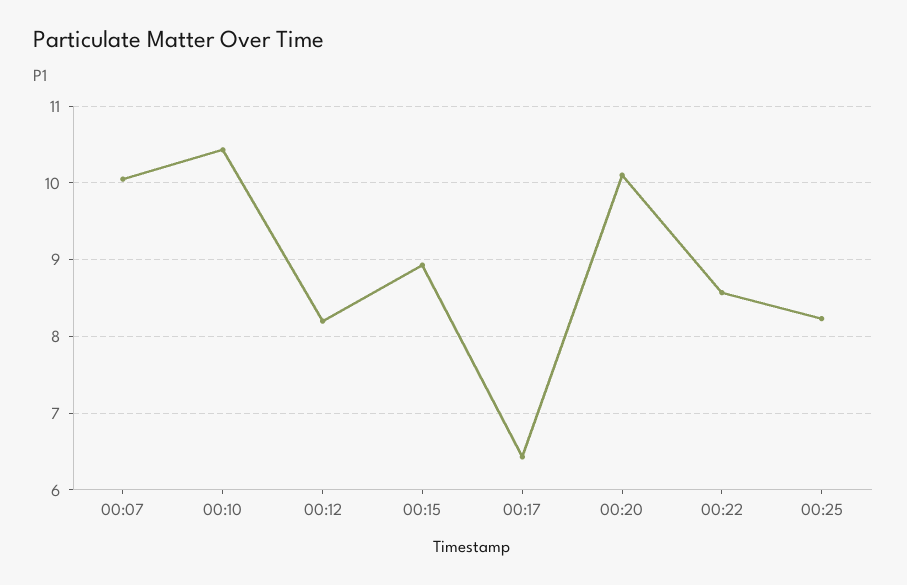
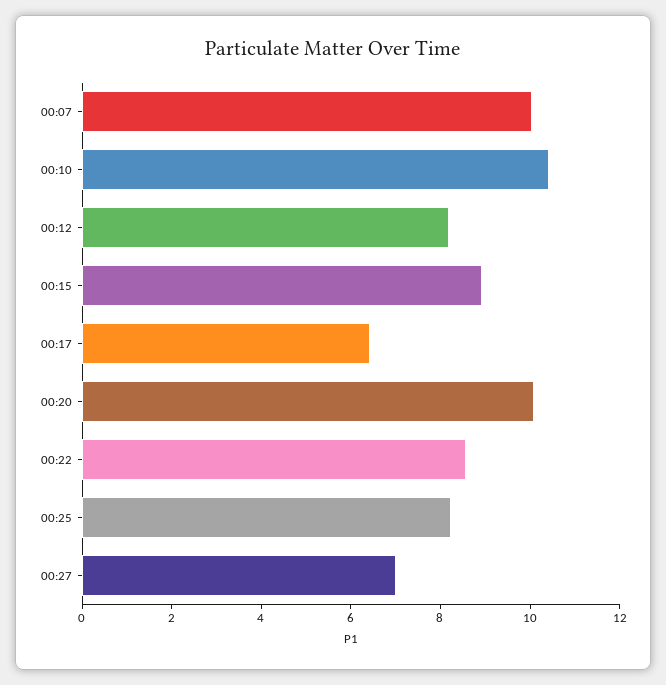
00:27: none -> 7

